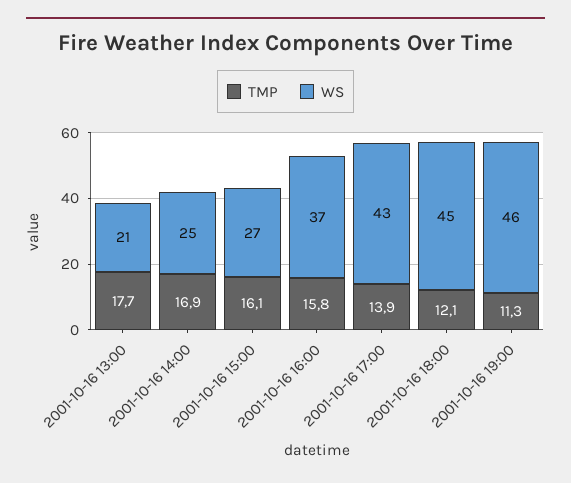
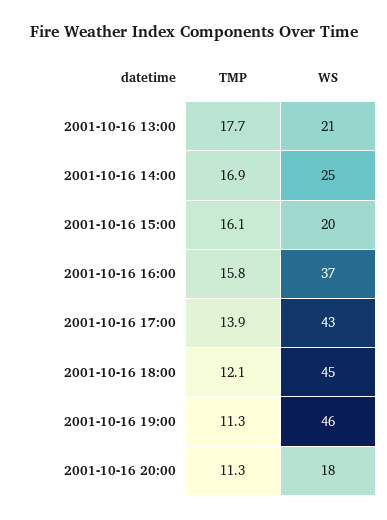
WS, 2001-10-16 15:00: 27 -> 20
TMP, 2001-10-16 20:00: none -> 11.3
WS, 2001-10-16 20:00: none -> 18

